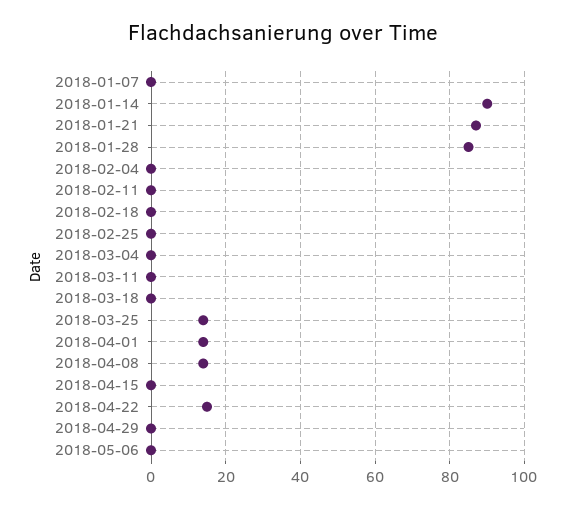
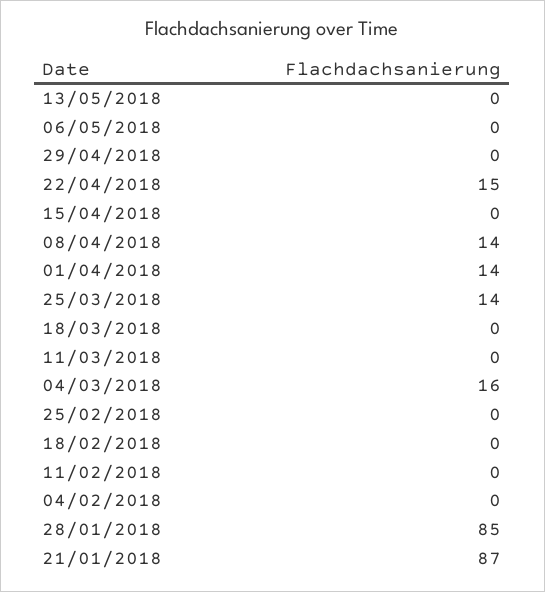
2018-01-07: 0 -> none
2018-01-14: 90 -> none
2018-03-04: 0 -> 16
13/05/2018: none -> 0

